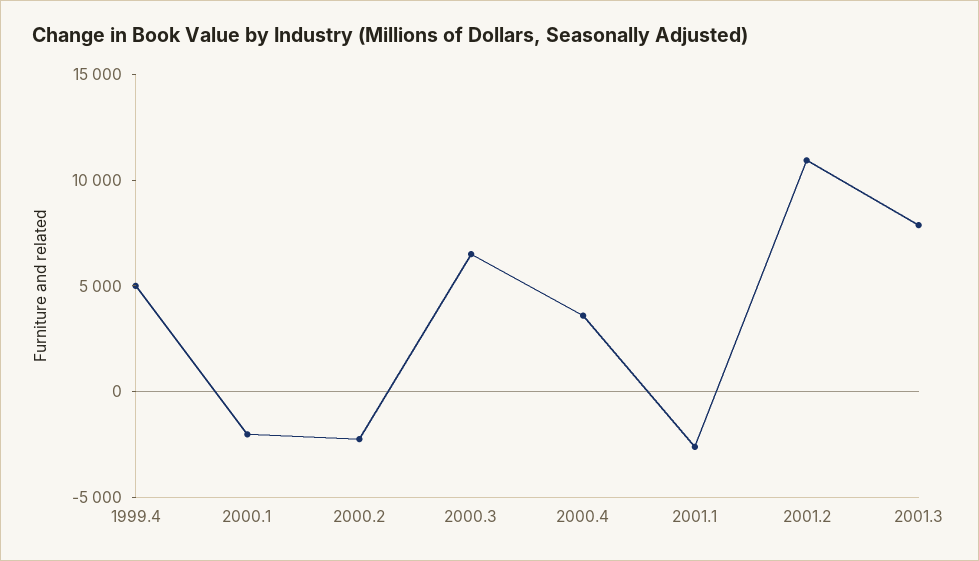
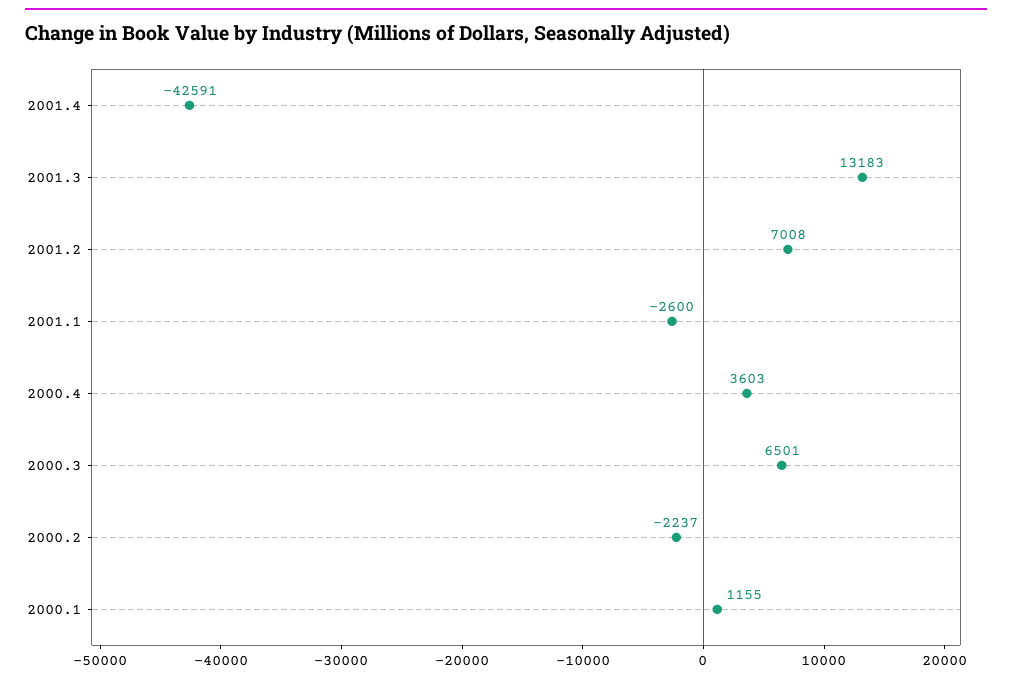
1999.4: 5000 -> none
2000.1: -2000 -> 1155
2001.2: 11000 -> 7008
2001.3: 8000 -> 13183
2001.4: none -> -42591

